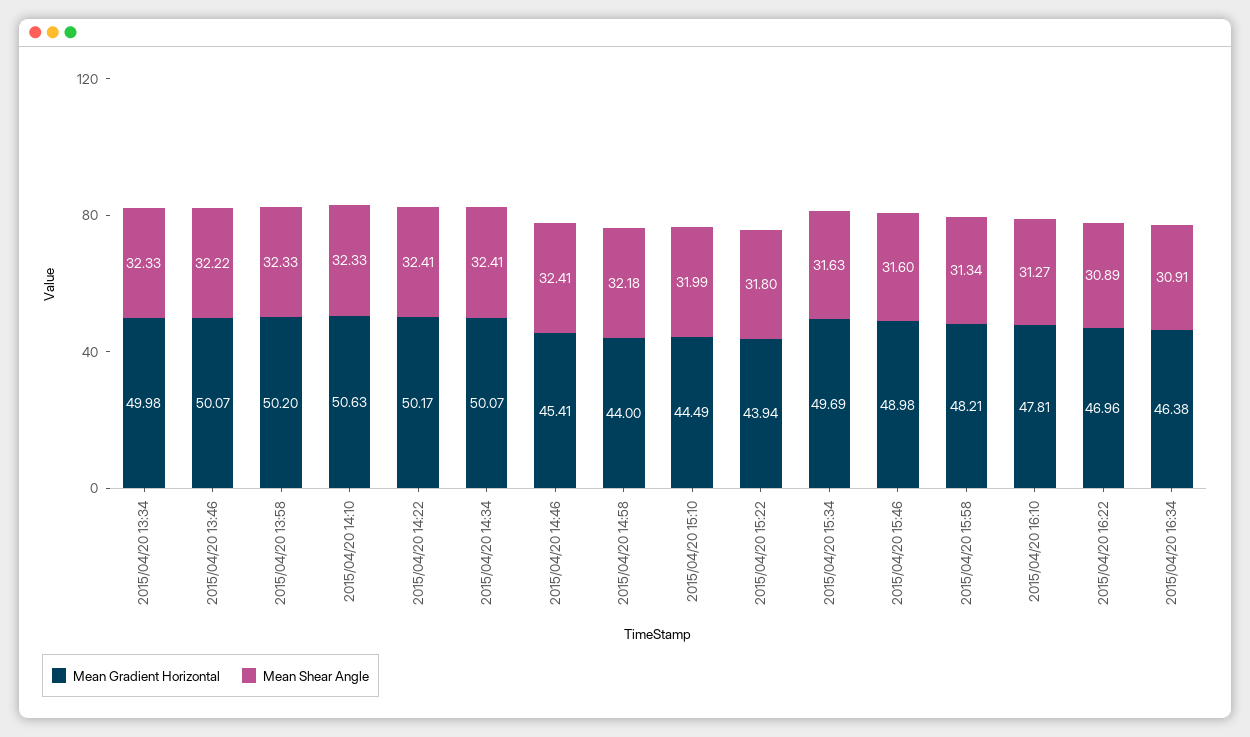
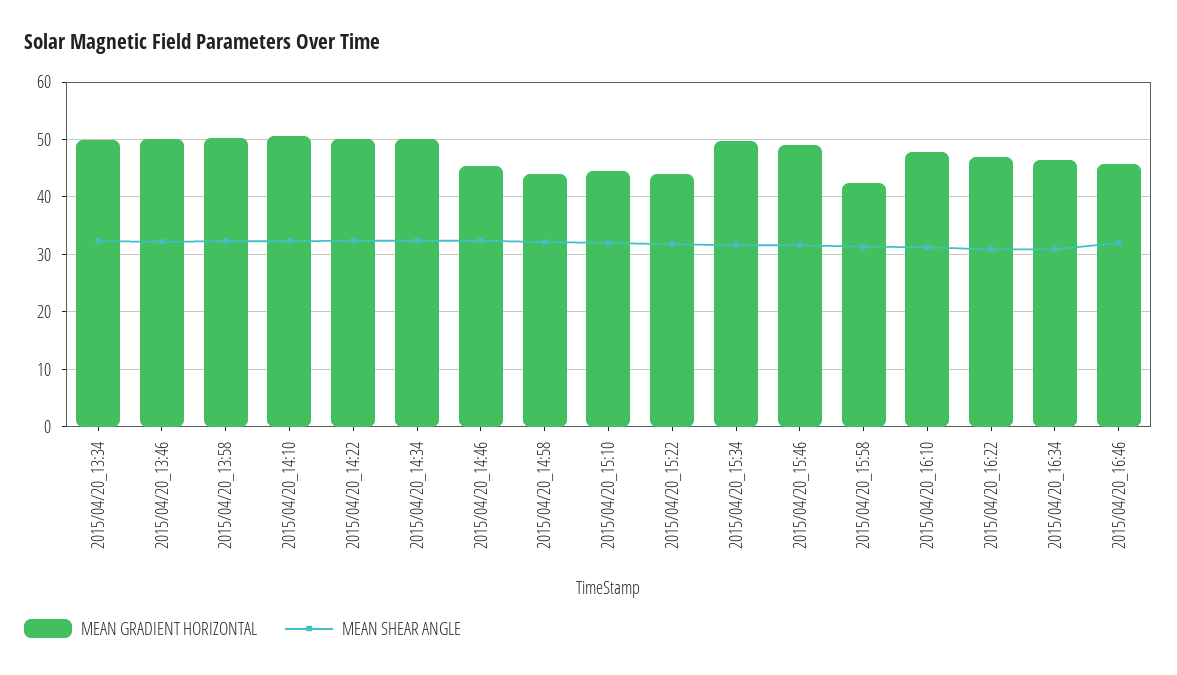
Mean Gradient Horizontal, 2015/04/20 15:58: 48.21 -> 42
Mean Gradient Horizontal, 2015/04/20_16:46: none -> 46
Mean Shear Angle, 2015/04/20_16:46: none -> 32

